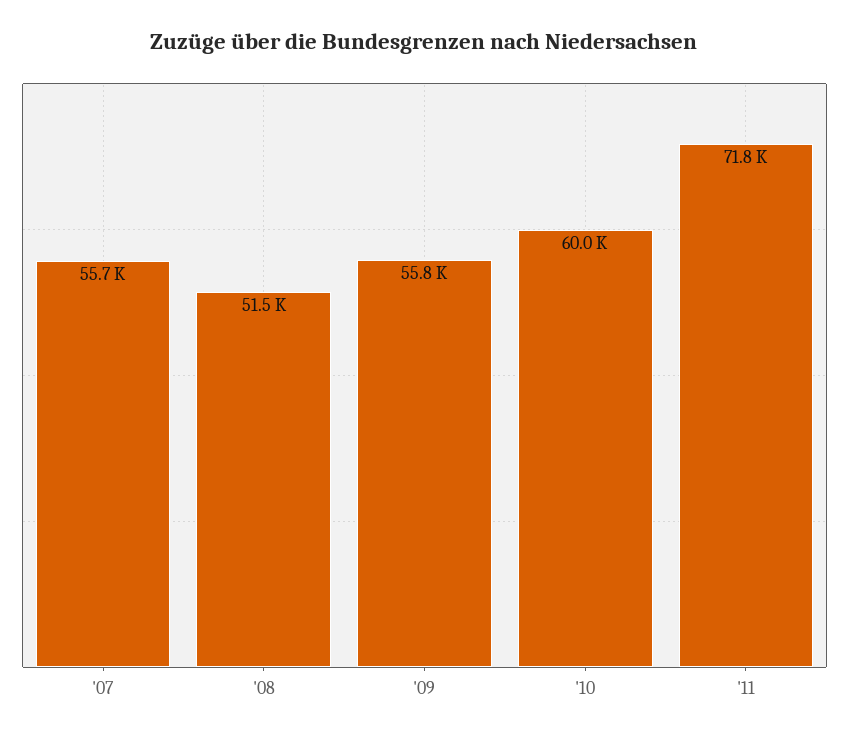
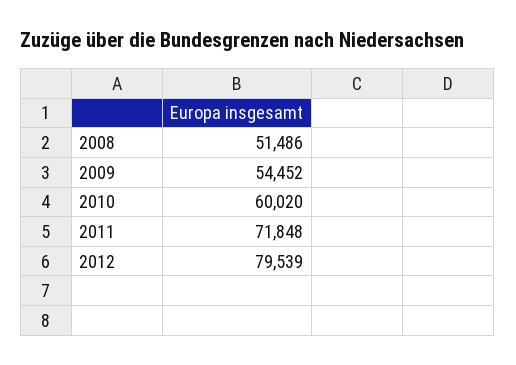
'07: 55700 -> none
'09: 55800 -> 54452
2012: none -> 79539

